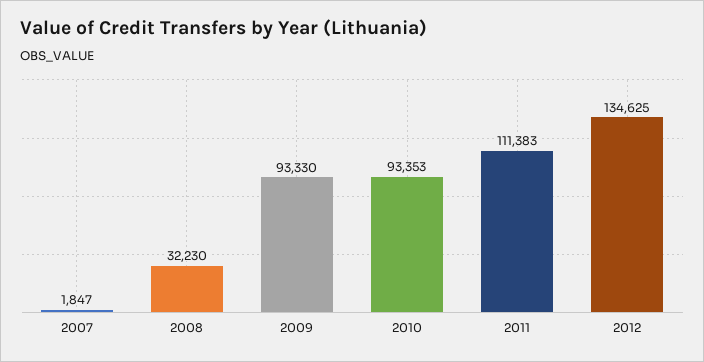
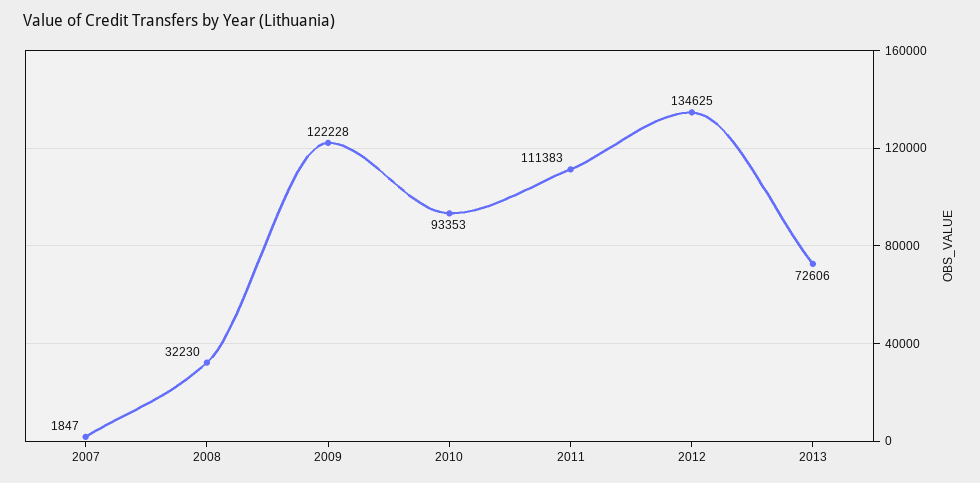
2009: 93330 -> 122228
2013: none -> 72606

